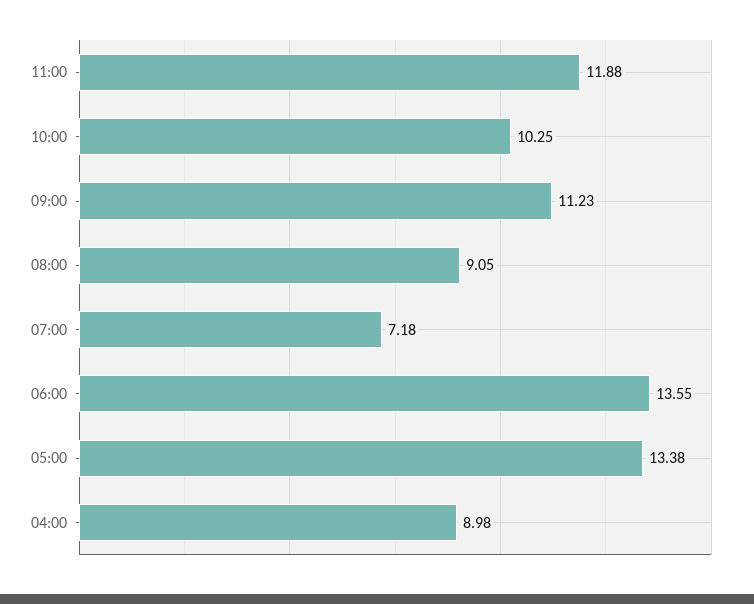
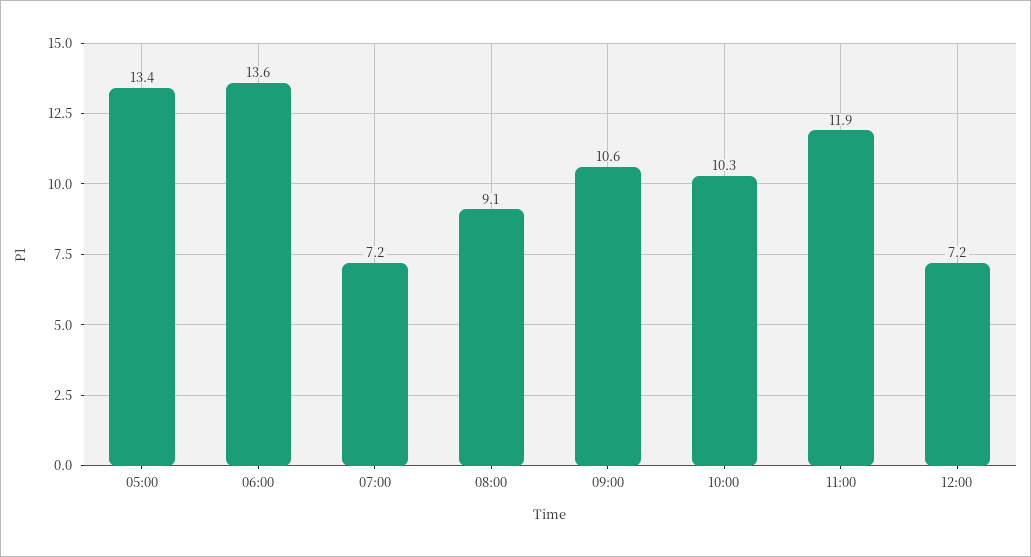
09:00: 11.23 -> 10.6
04:00: 8.98 -> none
12:00: none -> 7.2

